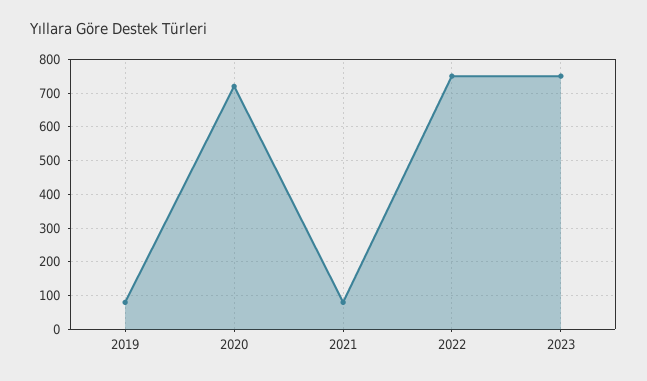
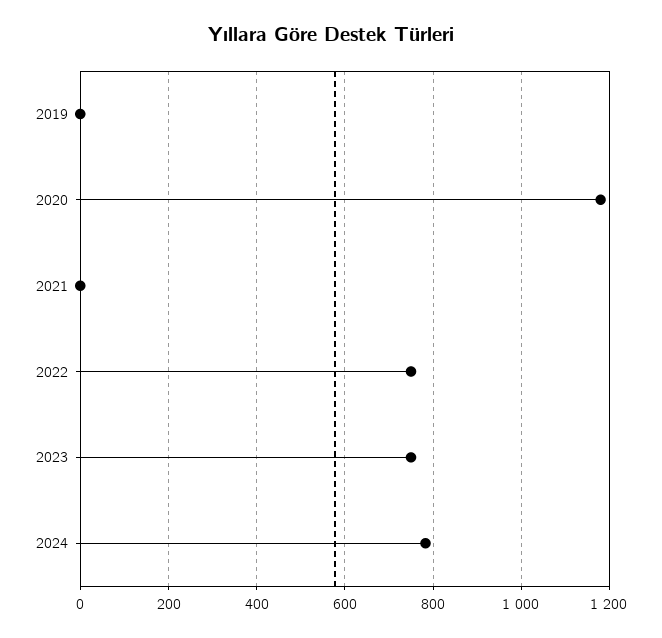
2019: 80 -> 0
2020: 720 -> 1180
2021: 80 -> 0
2024: none -> 780

